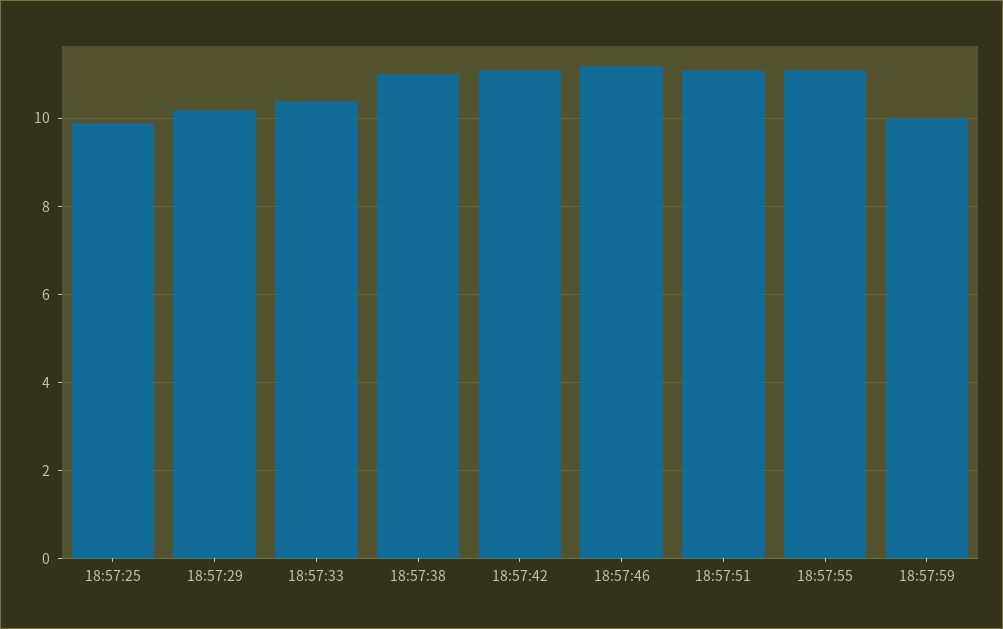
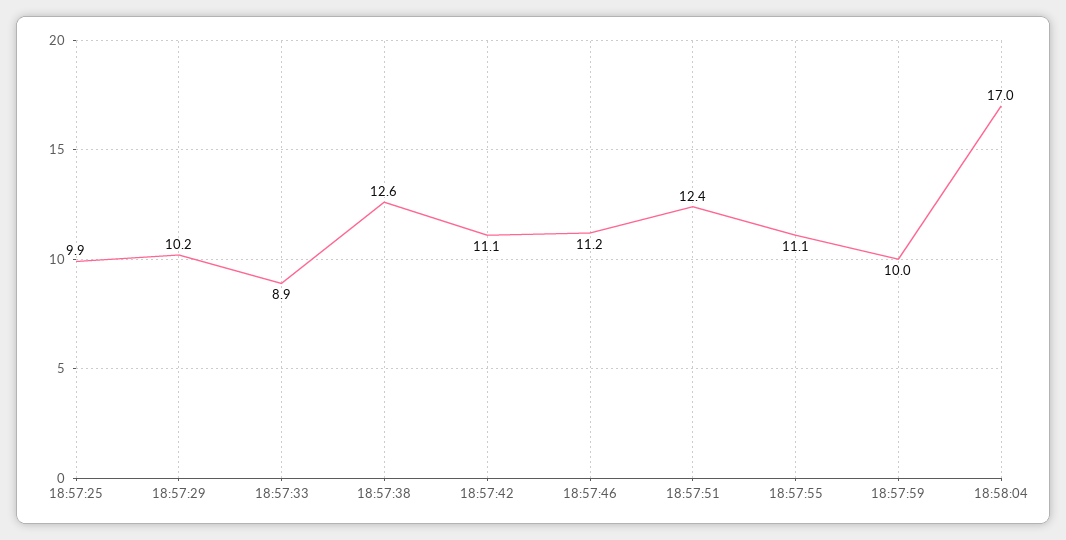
18:57:33: 10.5 -> 8.9
18:57:38: 11 -> 12.6
18:57:51: 11 -> 12.4
18:58:04: none -> 17

